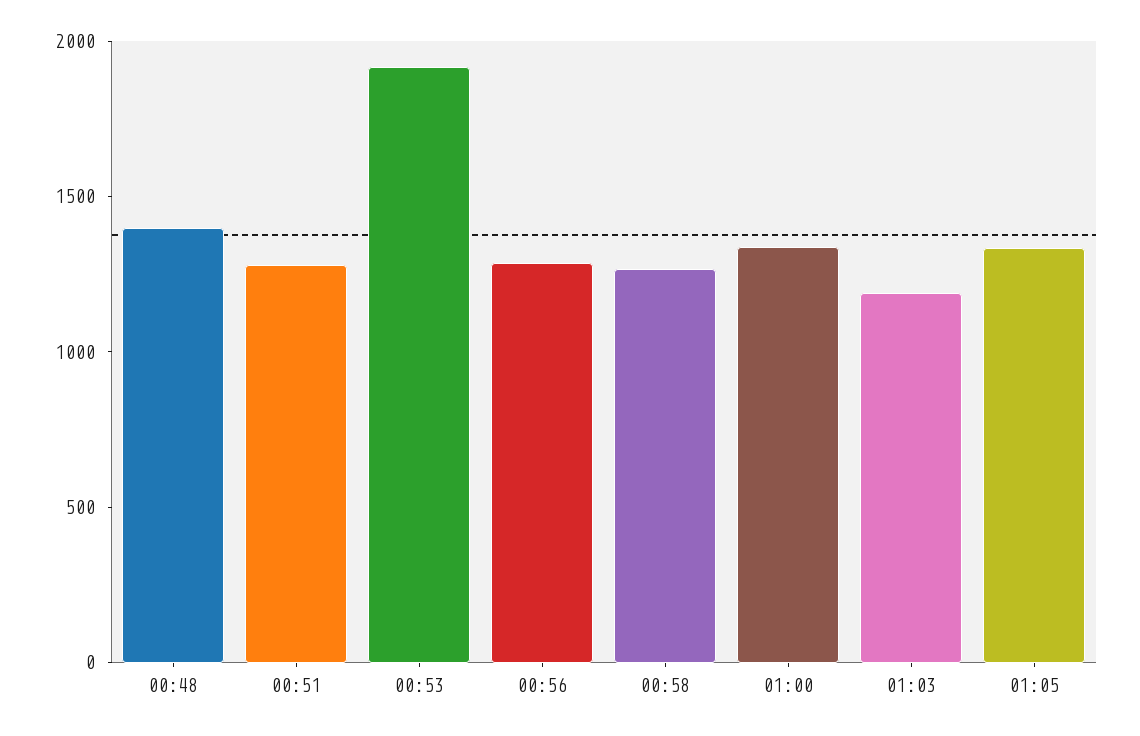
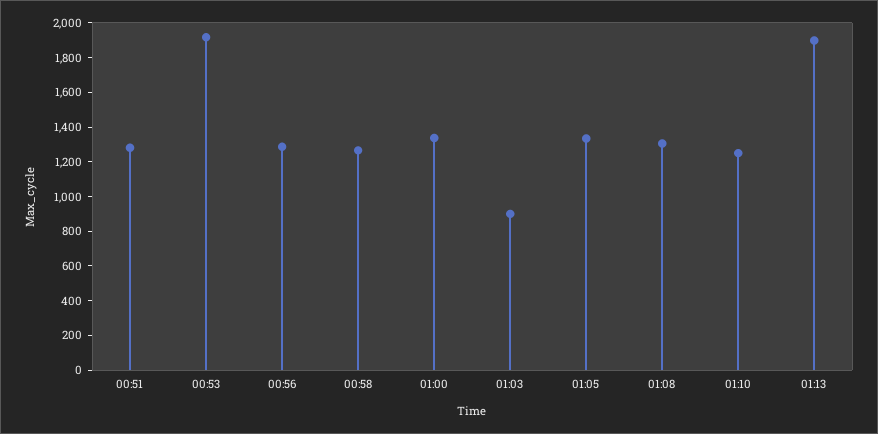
00:48: 1400 -> none
01:03: 1200 -> 900
01:08: none -> 1300
01:10: none -> 1250
01:13: none -> 1900

